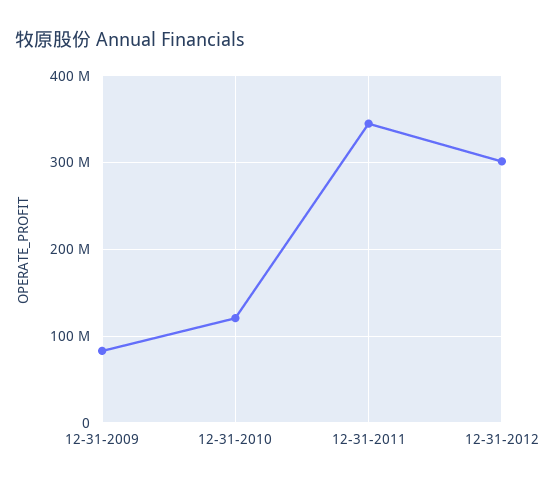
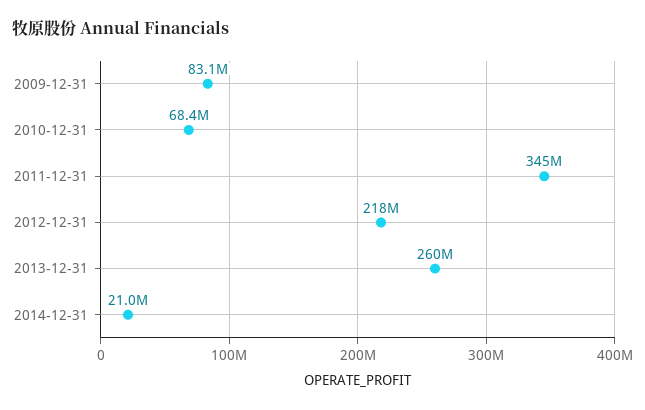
12-31-2010: 120000000 -> 68400000
12-31-2012: 300000000 -> 218000000
2013-12-31: none -> 260000000
2014-12-31: none -> 21000000

